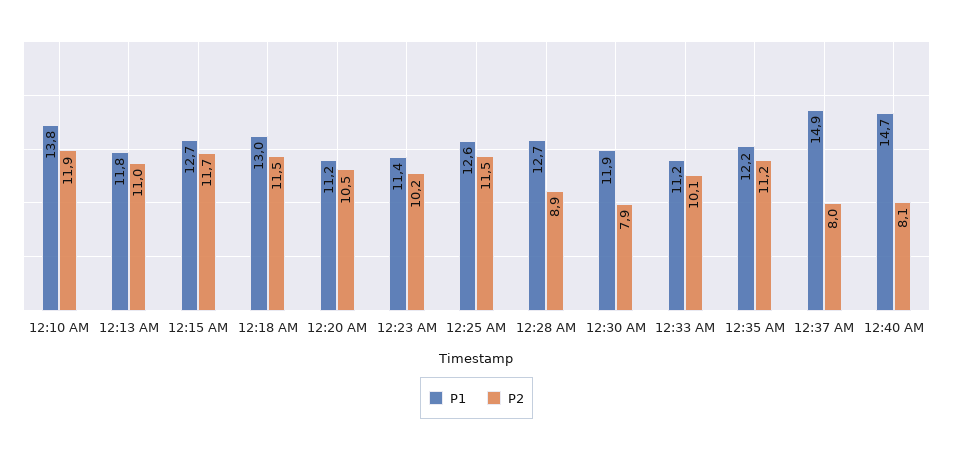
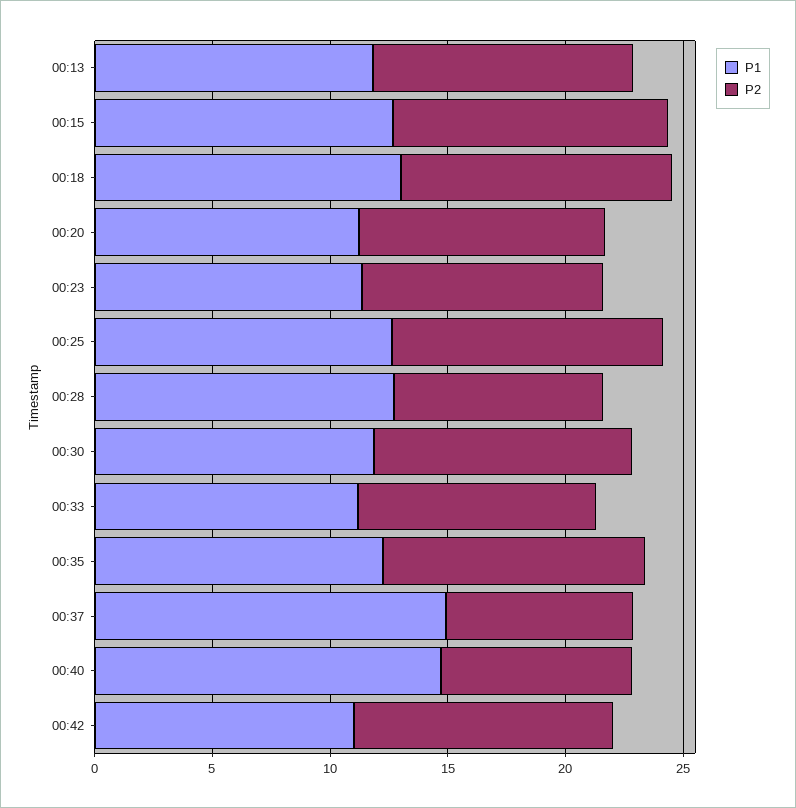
P1, 12:10 AM: 13.8 -> none
P2, 12:10 AM: 11.9 -> none
P2, 12:30 AM: 7.9 -> 11
P1, 00:42: none -> 11
P2, 00:42: none -> 11

